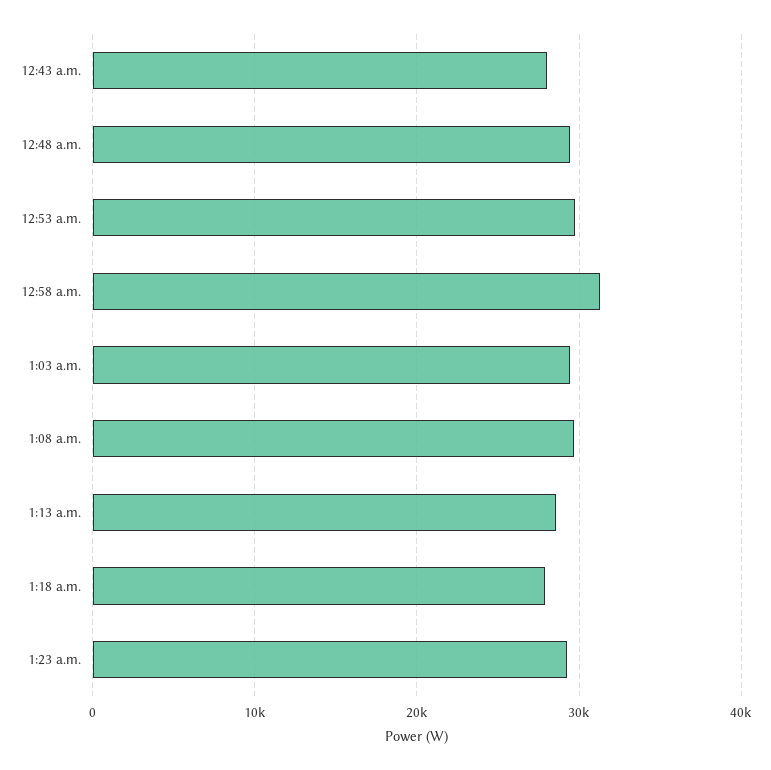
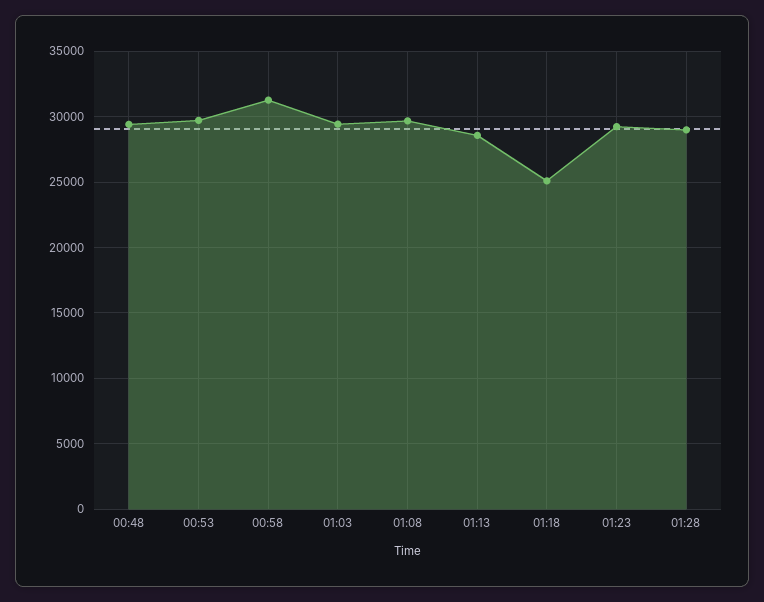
12:43 a.m.: 28000 -> none
1:18 a.m.: 28000 -> 25000
01:28: none -> 29000

